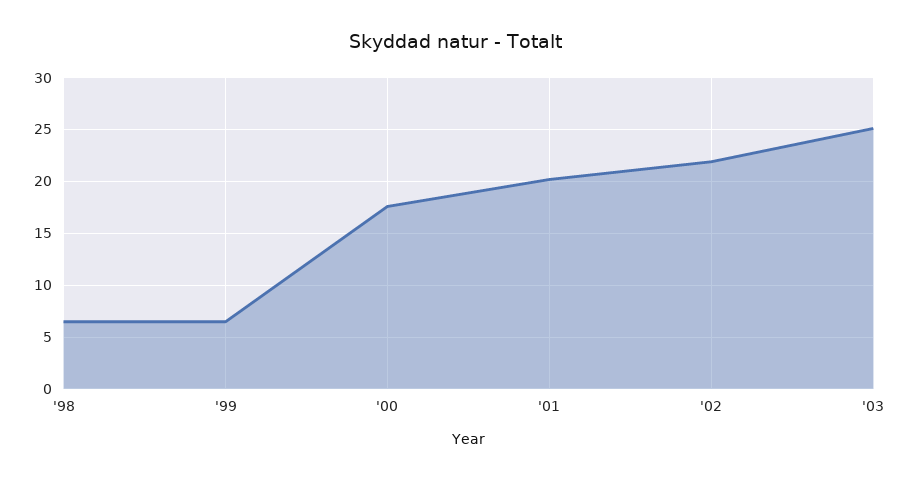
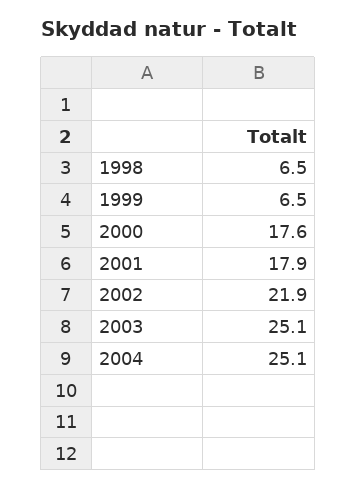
'01: 20 -> 17.9
2004: none -> 25.1

